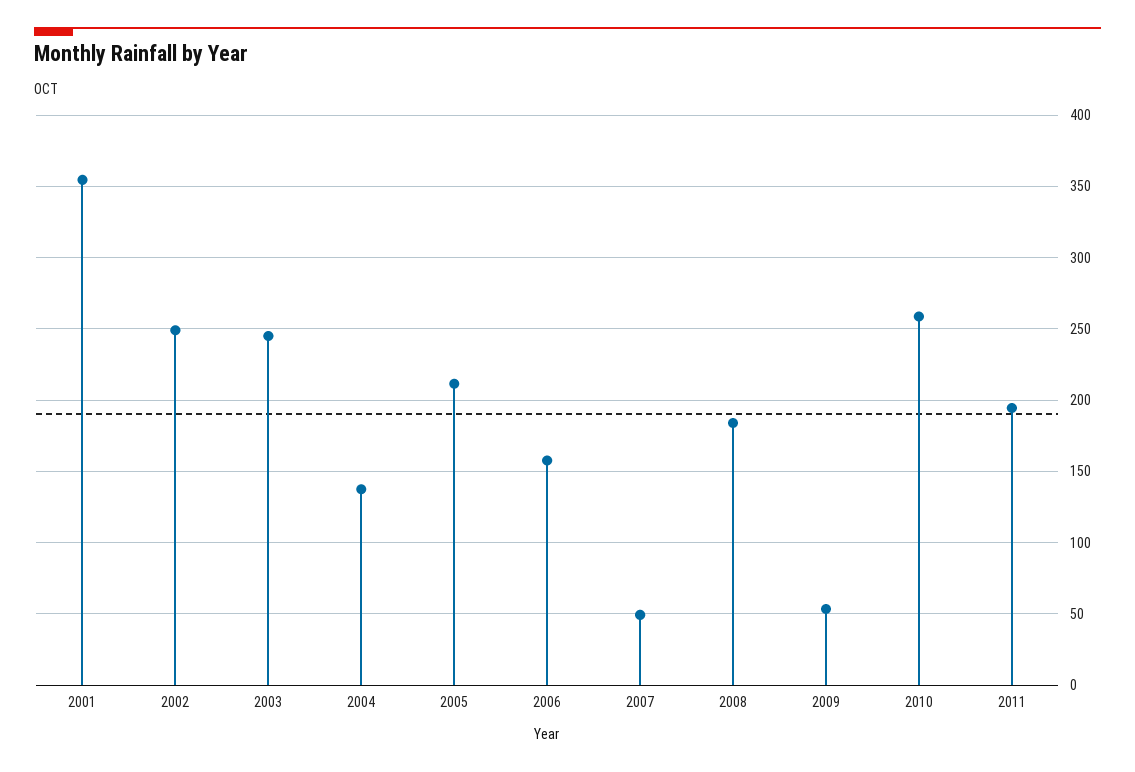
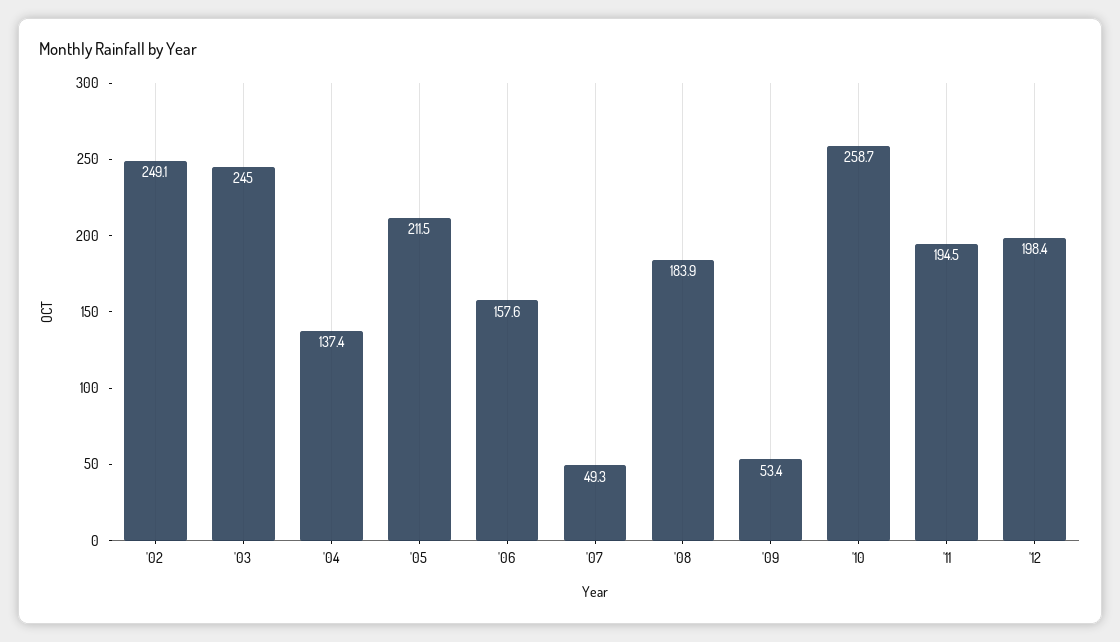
2001: 355 -> none
'12: none -> 198.4

